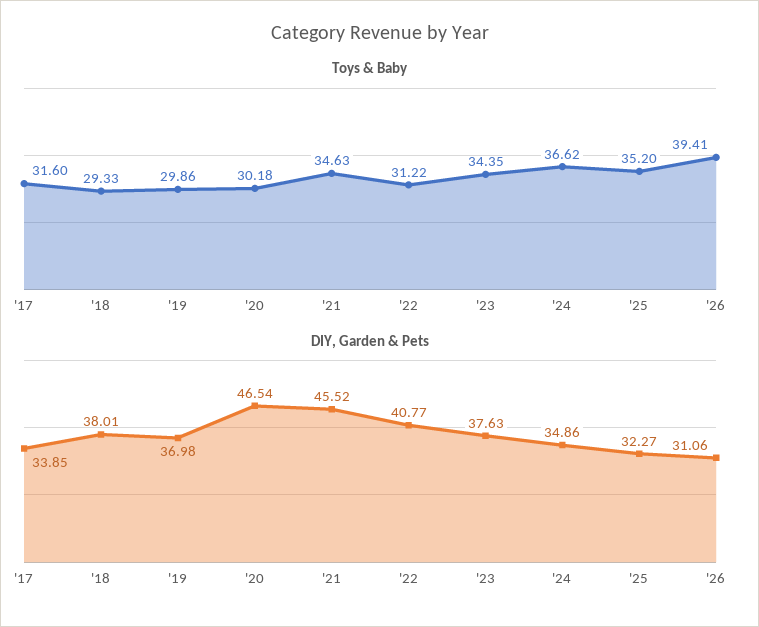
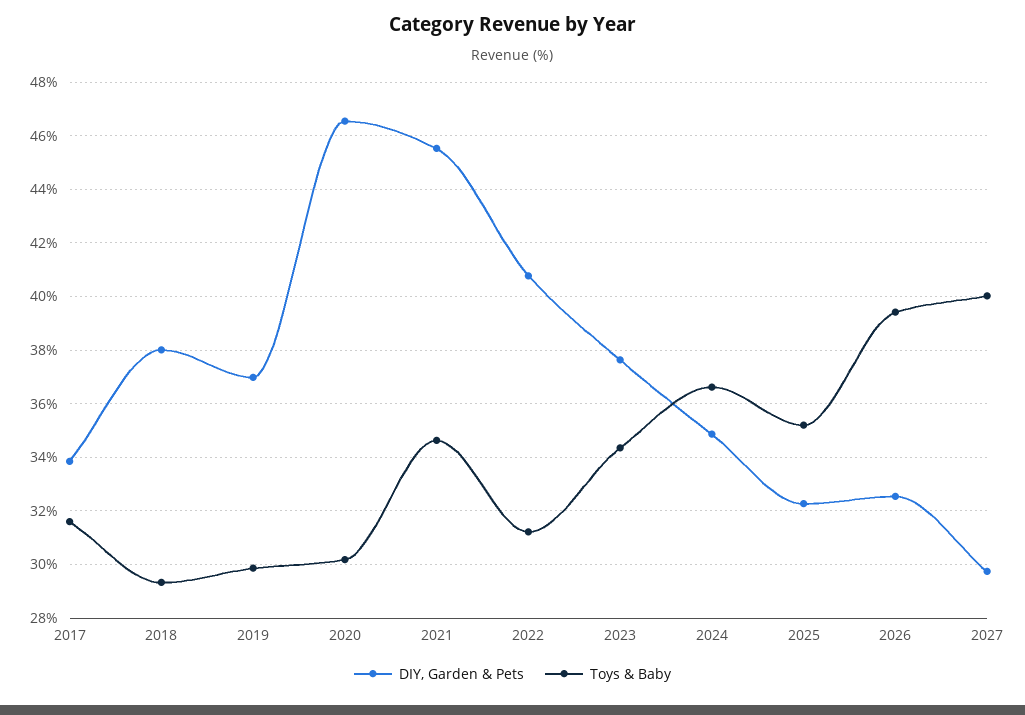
DIY, Garden & Pets, '26: 31.06 -> 32.5
DIY, Garden & Pets, 2027: none -> 29.75
Toys & Baby, 2027: none -> 40

